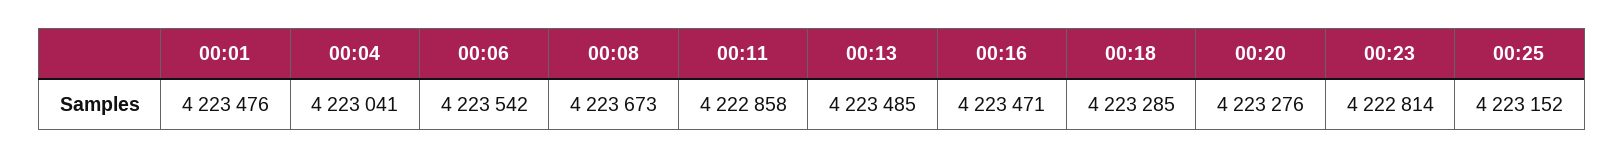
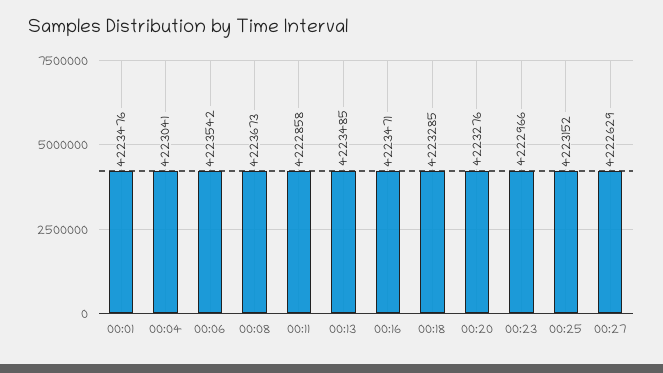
00:23: 4222814 -> 4222966
00:27: none -> 4222629

